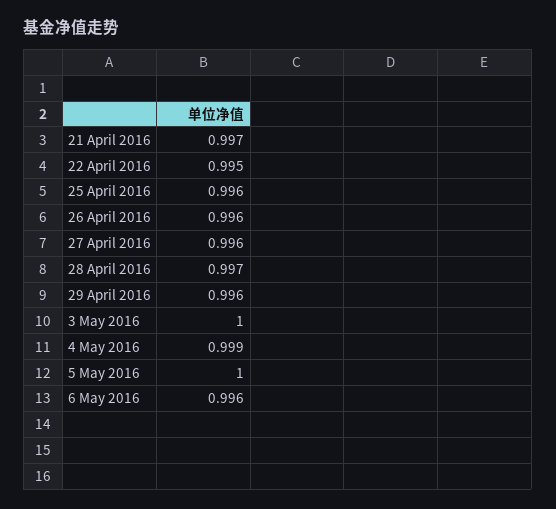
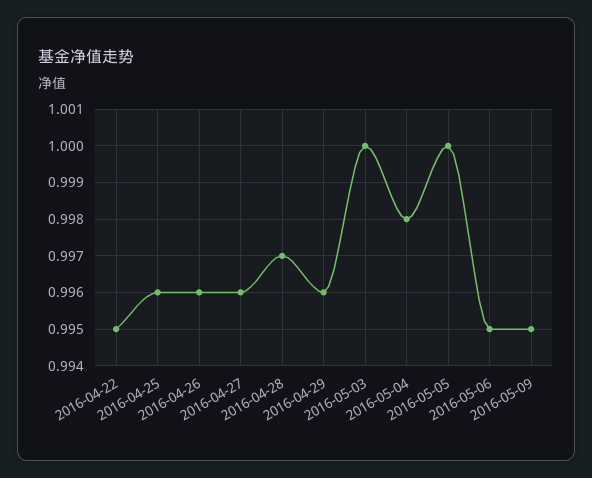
21 April 2016: 0.997 -> none
4 May 2016: 0.999 -> 0.998
6 May 2016: 0.996 -> 0.995
2016-05-09: none -> 0.995

